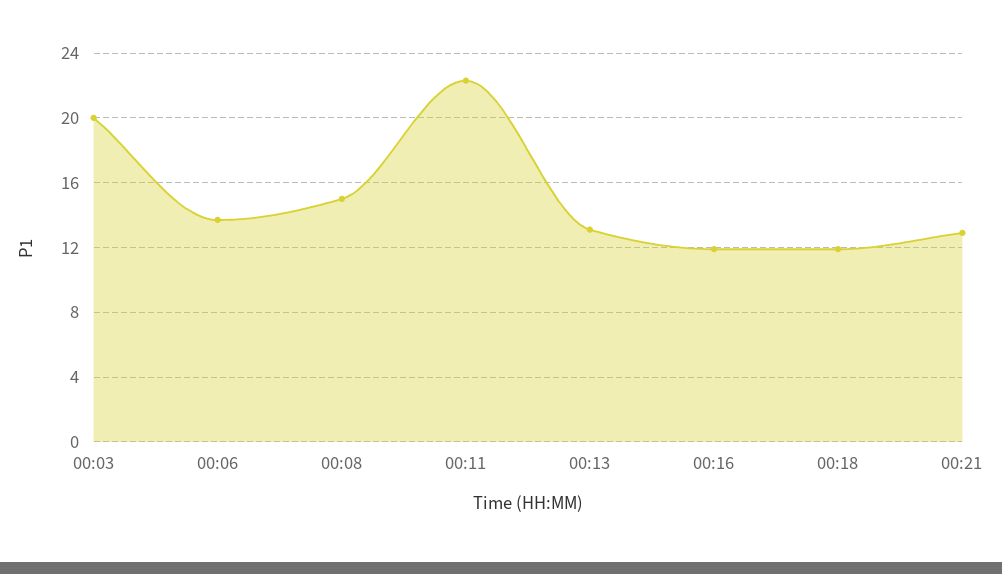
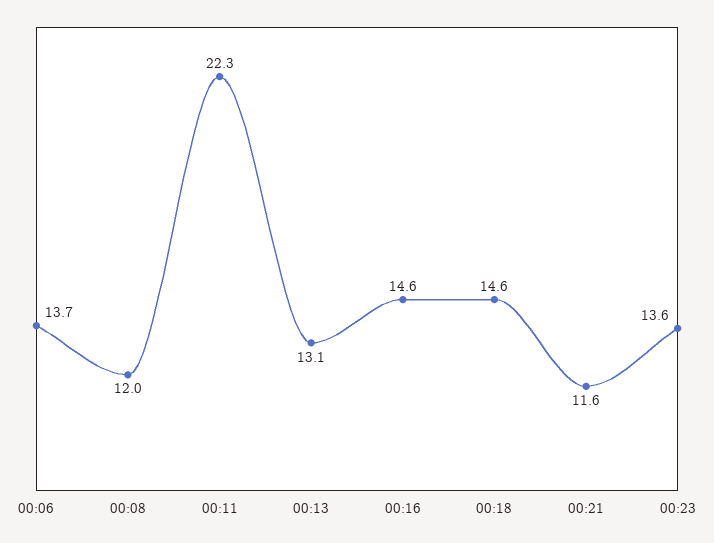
00:03: 20 -> none
00:08: 15 -> 12
00:16: 12 -> 14.6
00:18: 12 -> 14.6
00:21: 13 -> 11.6
00:23: none -> 13.6

